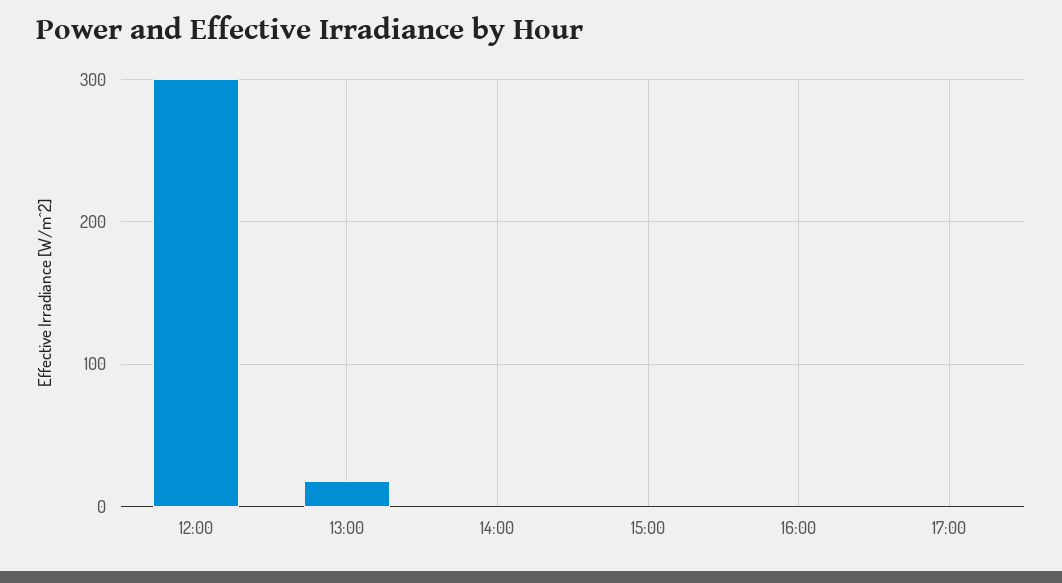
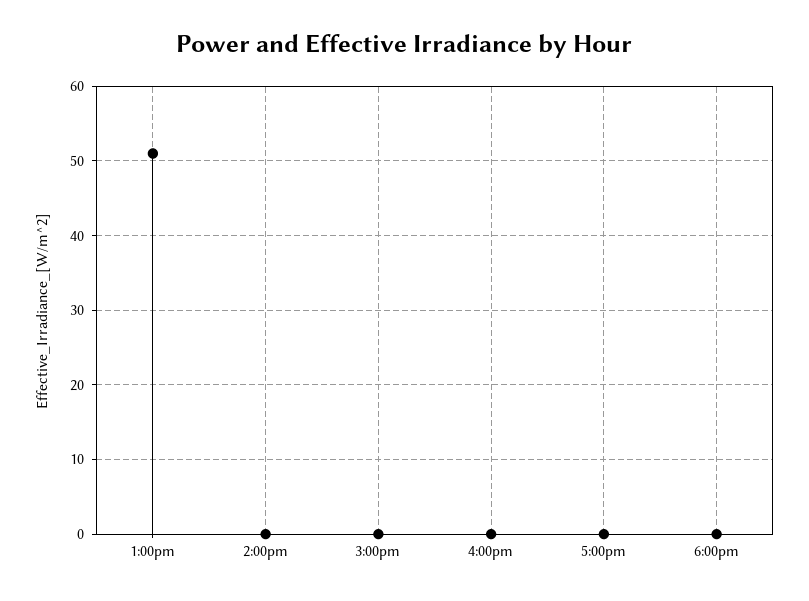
12:00: 300 -> none
13:00: 20 -> 51
6:00pm: none -> 0

